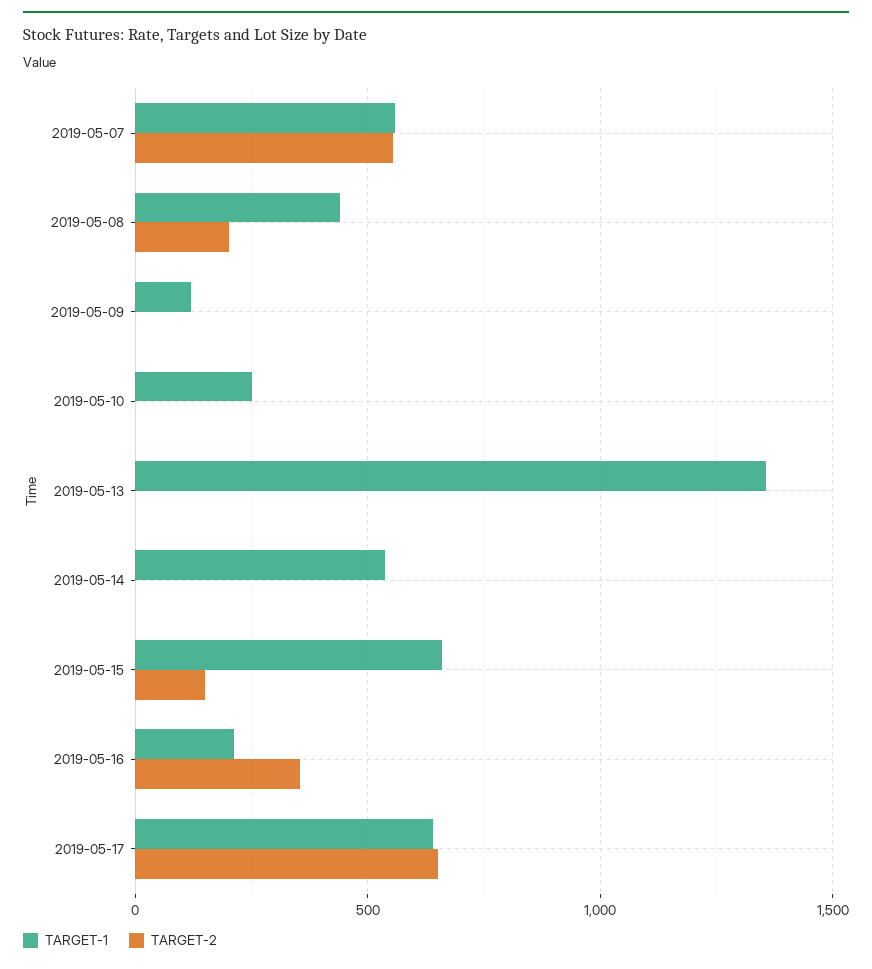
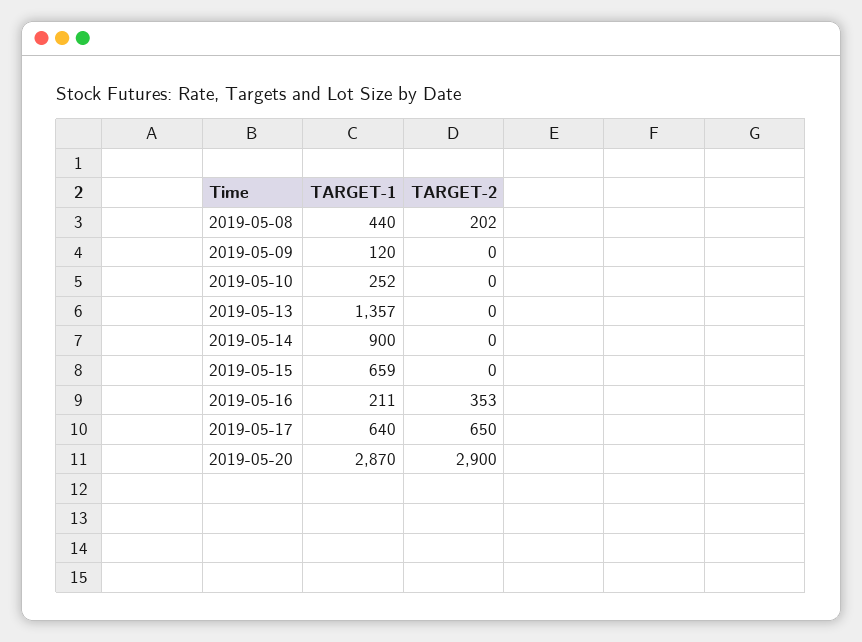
TARGET-1, 2019-05-07: 550 -> none
TARGET-2, 2019-05-07: 550 -> none
TARGET-1, 2019-05-14: 550 -> 900
TARGET-2, 2019-05-15: 150 -> 0
TARGET-1, 2019-05-20: none -> 2870
TARGET-2, 2019-05-20: none -> 2900

